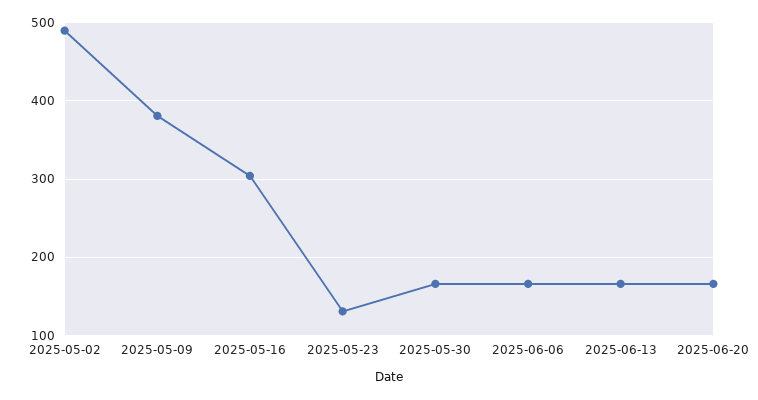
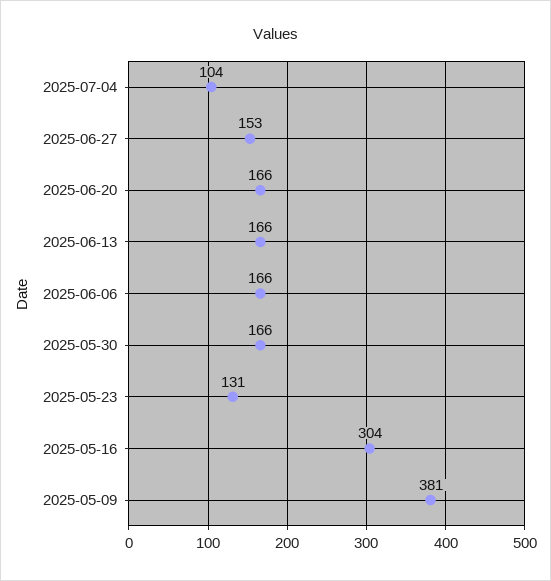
2025-05-02: 490 -> none
2025-07-04: none -> 104
2025-06-27: none -> 153

